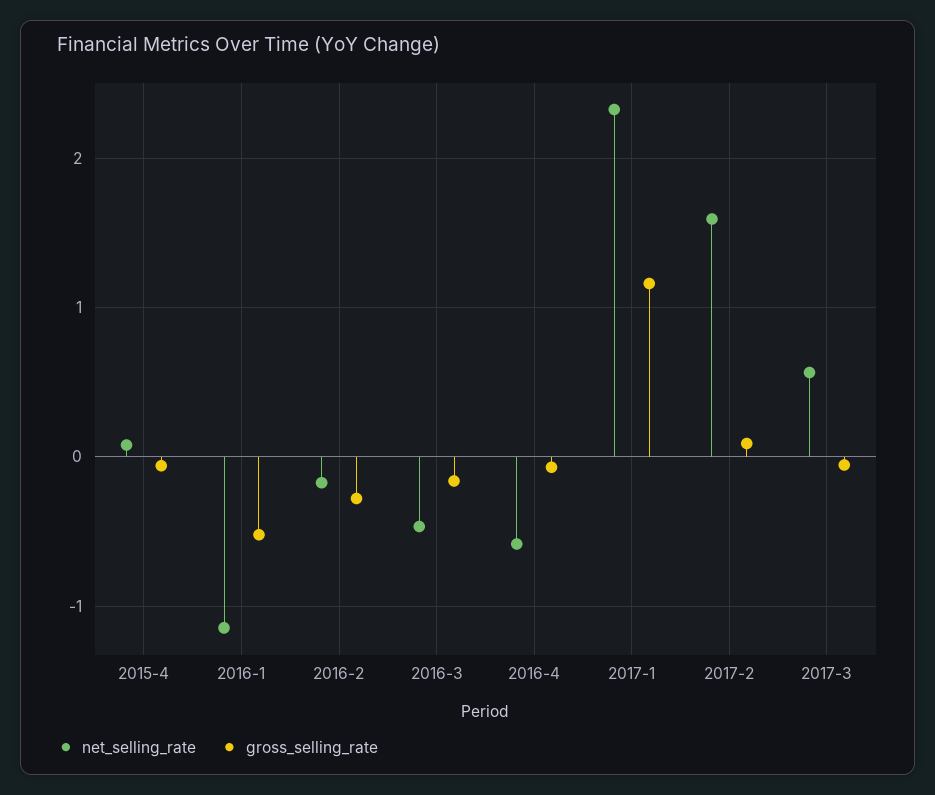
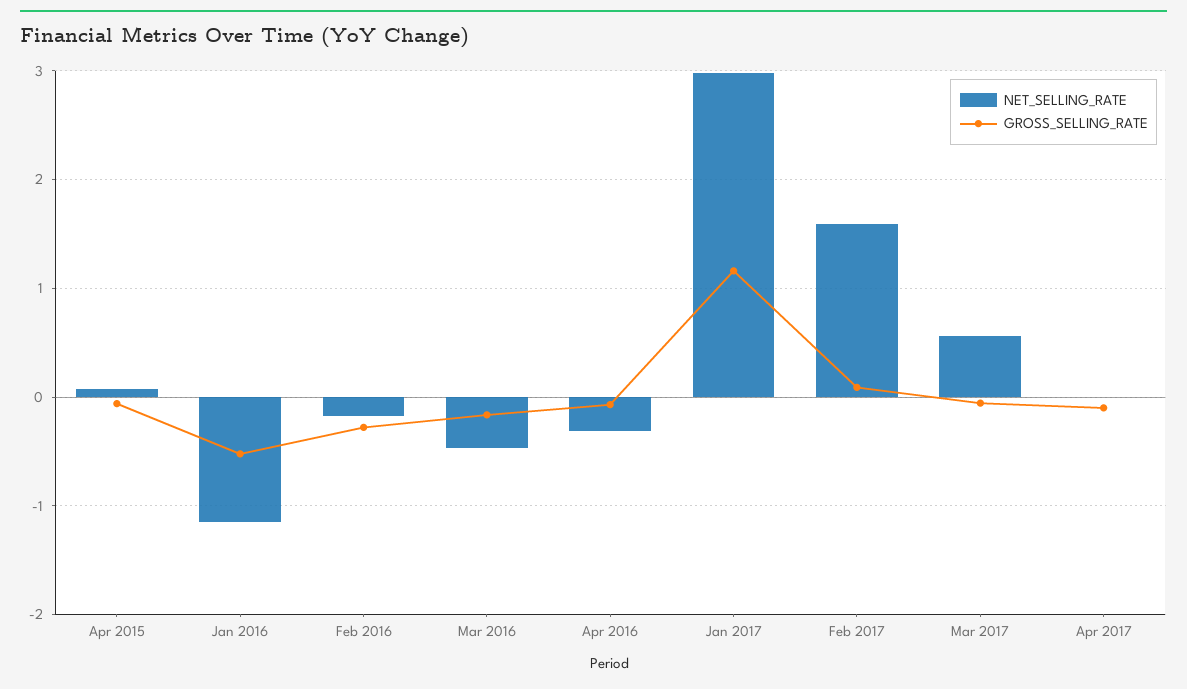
net_selling_rate, 2016-4: -0.6 -> -0.3
net_selling_rate, 2017-1: 2.3 -> 3
net_selling_rate, Apr 2017: none -> 0
gross_selling_rate, Apr 2017: none -> -0.1

